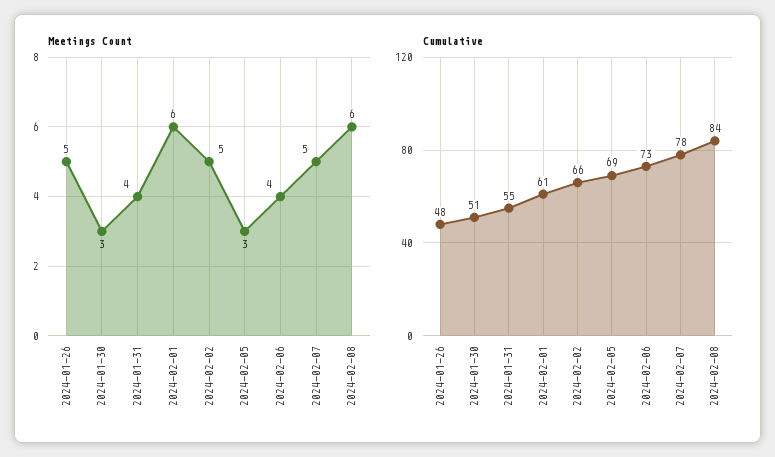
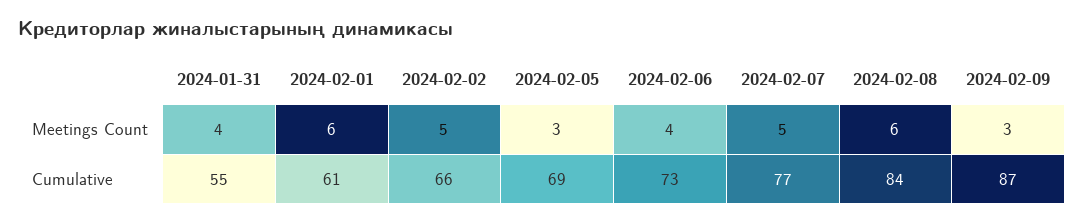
Meetings Count, 2024-01-26: 5 -> none
Meetings Count, 2024-01-30: 3 -> none
Cumulative, 2024-01-26: 48 -> none
Cumulative, 2024-01-30: 51 -> none
Cumulative, 2024-02-07: 78 -> 77
Meetings Count, 2024-02-09: none -> 3
Cumulative, 2024-02-09: none -> 87

